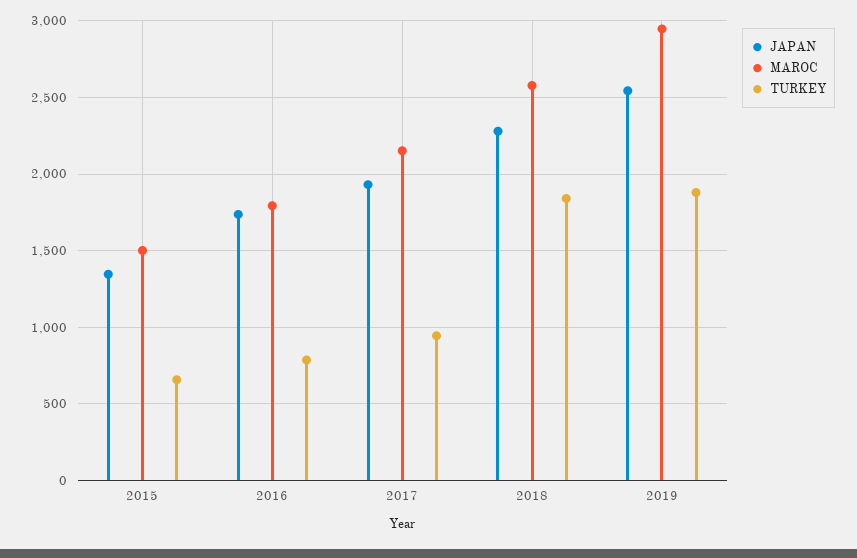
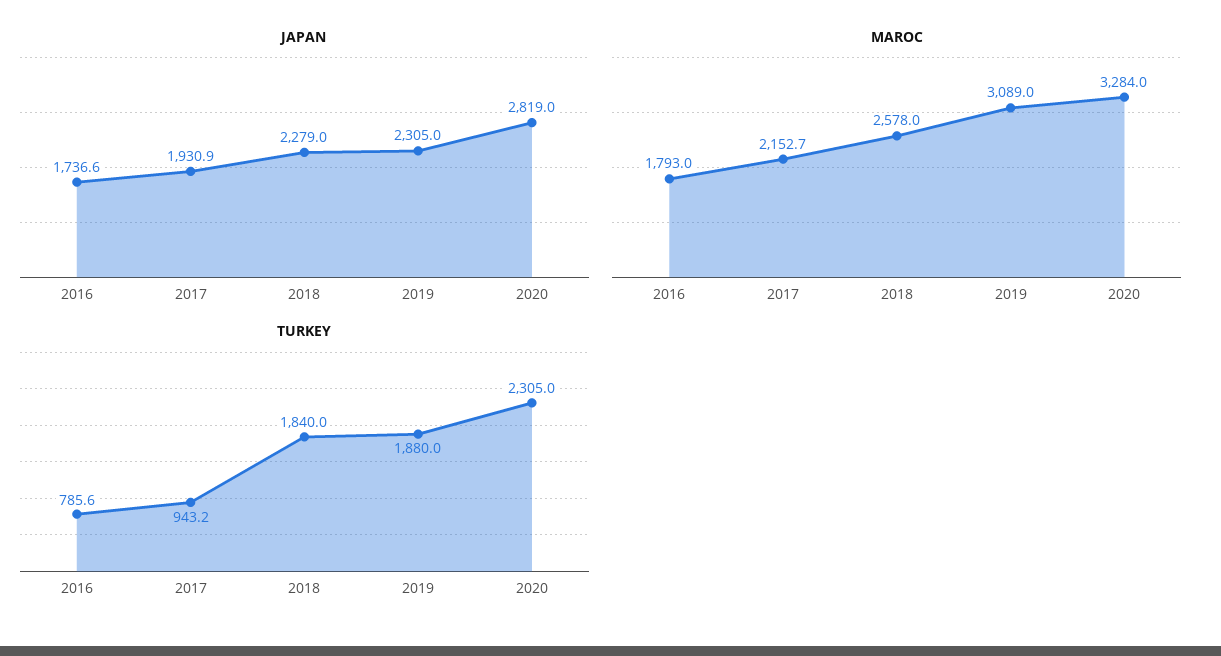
JAPAN, 2015: 1350 -> none
MAROC, 2015: 1500 -> none
TURKEY, 2015: 650 -> none
JAPAN, 2019: 2550 -> 2305
MAROC, 2019: 2950 -> 3089
JAPAN, 2020: none -> 2819
MAROC, 2020: none -> 3284
TURKEY, 2020: none -> 2305

